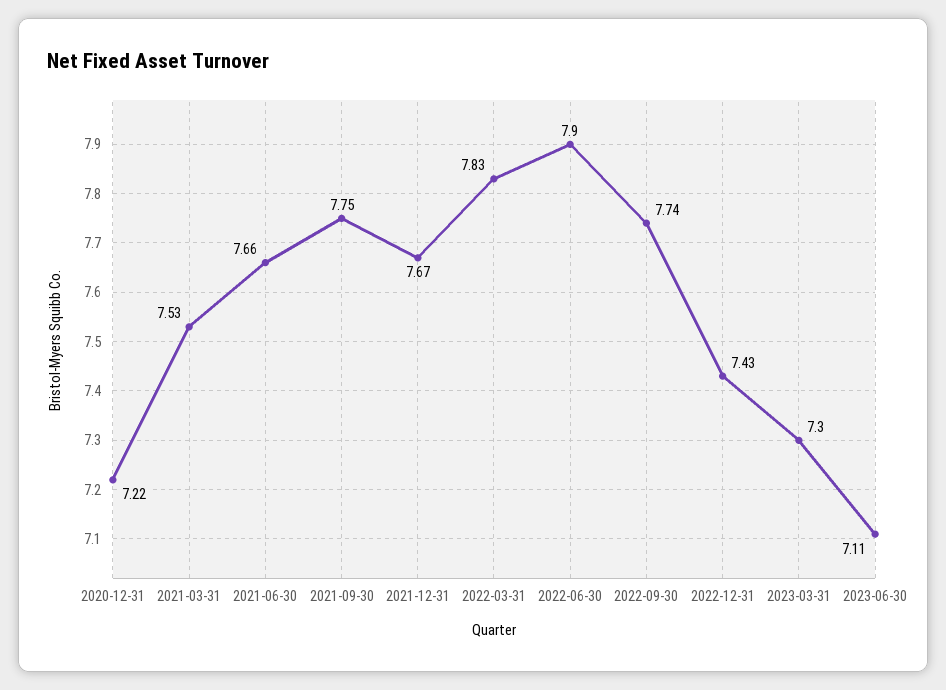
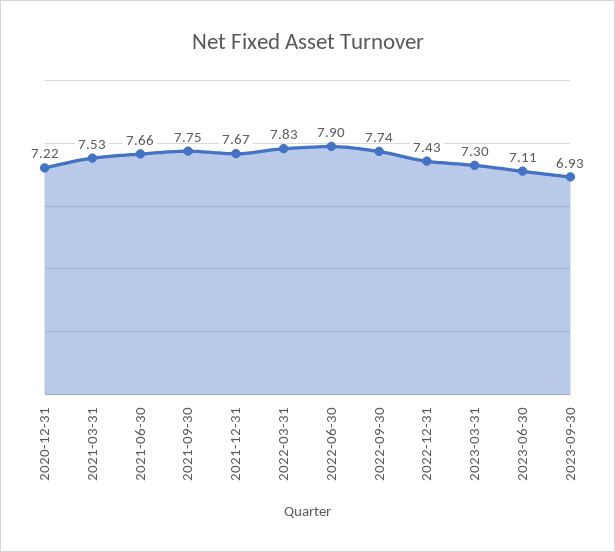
2023-09-30: none -> 6.93

